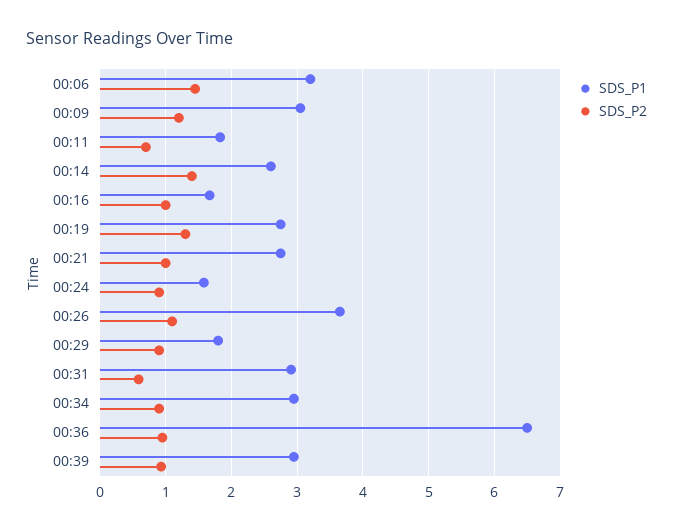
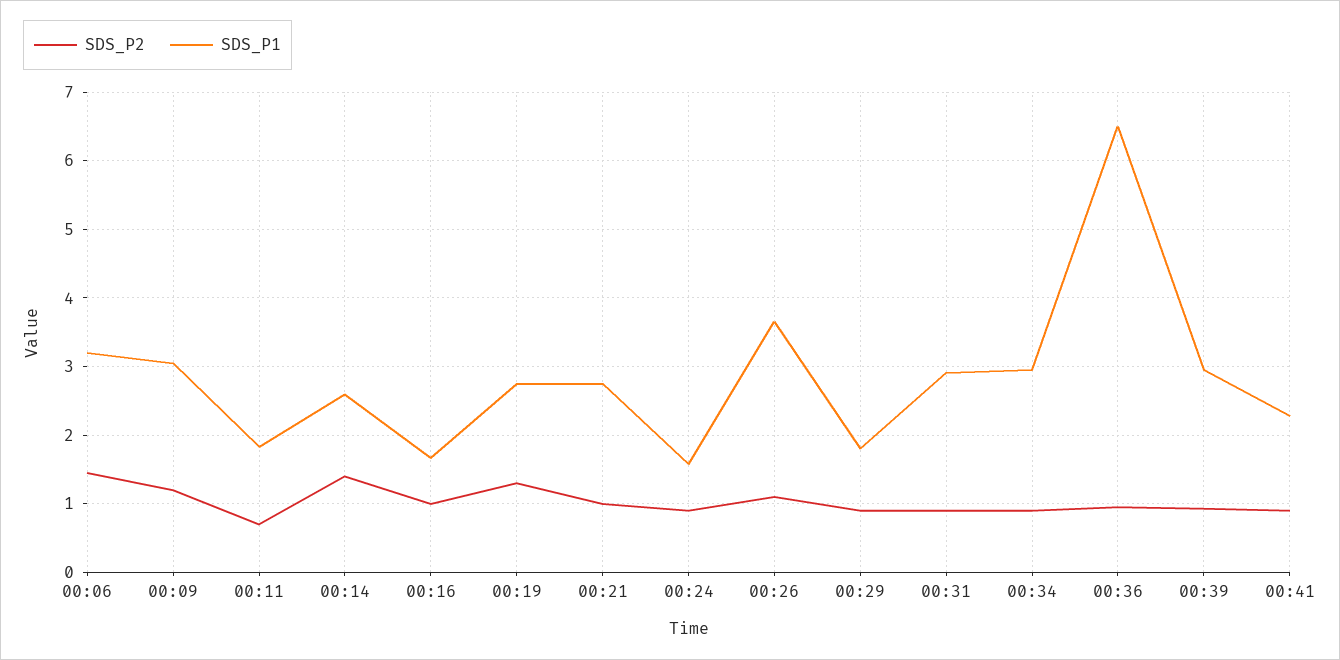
SDS_P2, 00:31: 0.6 -> 0.9
SDS_P2, 00:41: none -> 0.9
SDS_P1, 00:41: none -> 2.3

